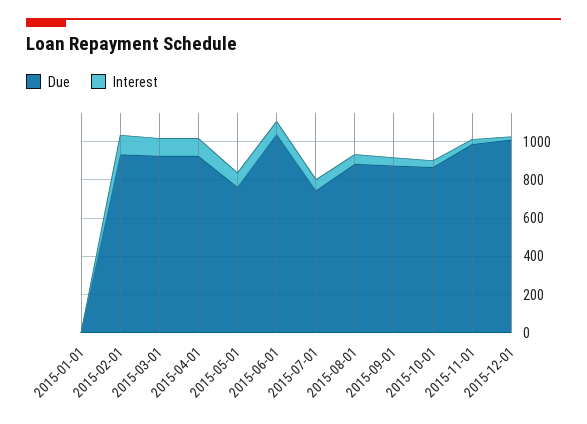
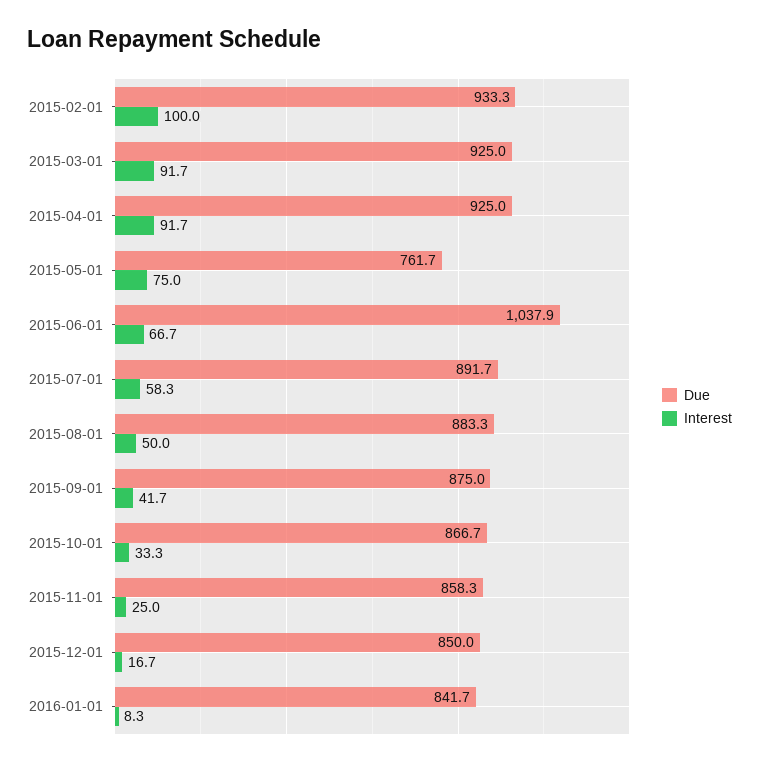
Due, 2015-01-01: 0 -> none
Interest, 2015-01-01: 0 -> none
Due, 2015-07-01: 750 -> 891.7
Due, 2015-11-01: 1000 -> 858.3
Due, 2015-12-01: 1000 -> 850
Due, 2016-01-01: none -> 841.7
Interest, 2016-01-01: none -> 8.3

